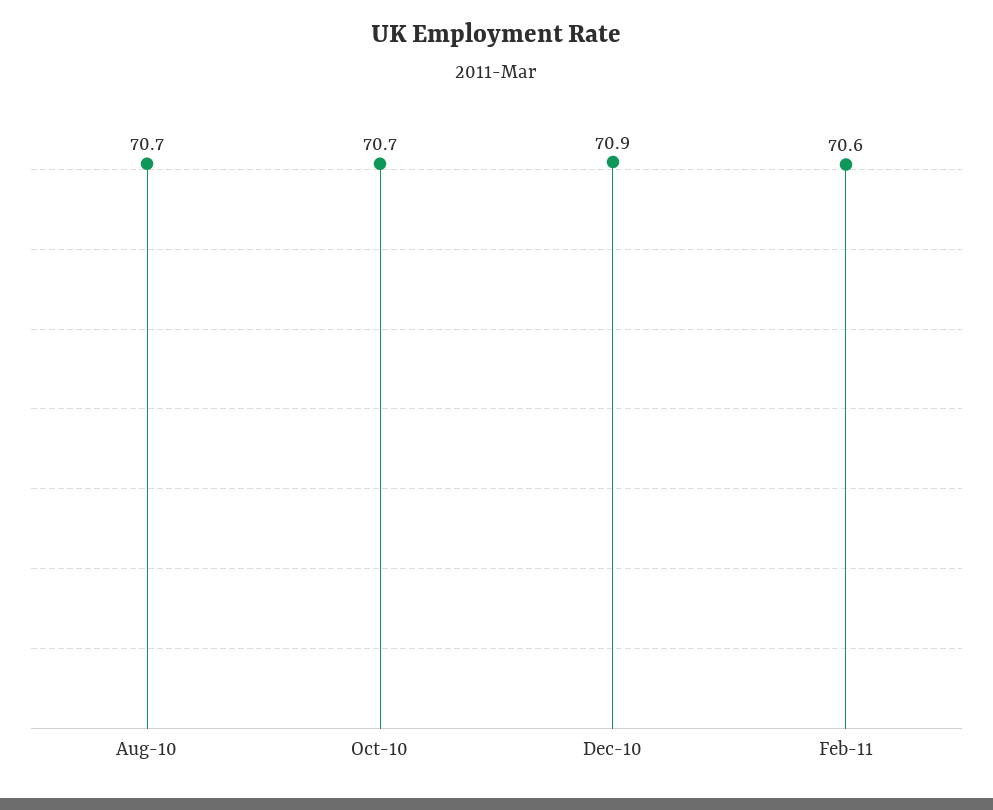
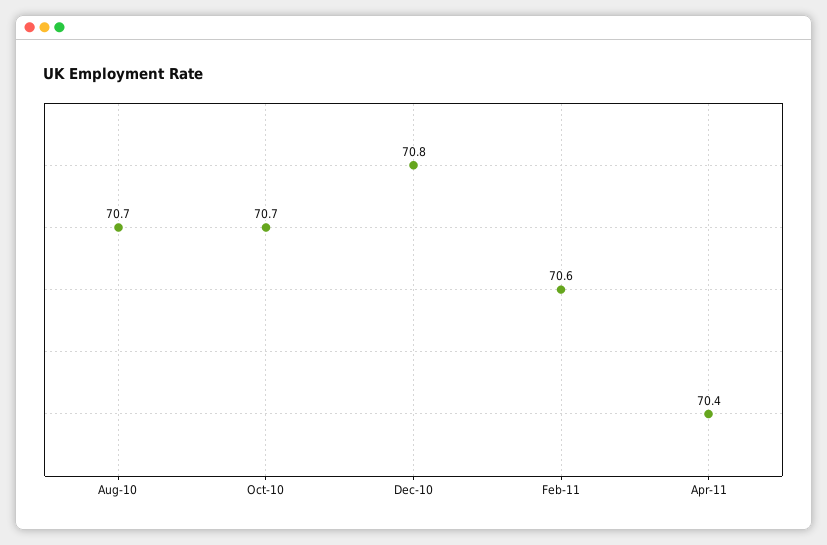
Dec-10: 70.9 -> 70.8
Apr-11: none -> 70.4

